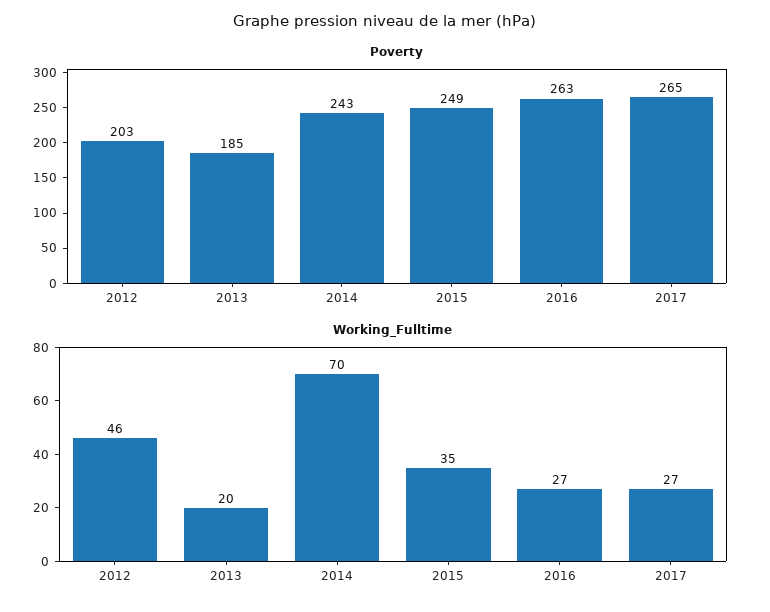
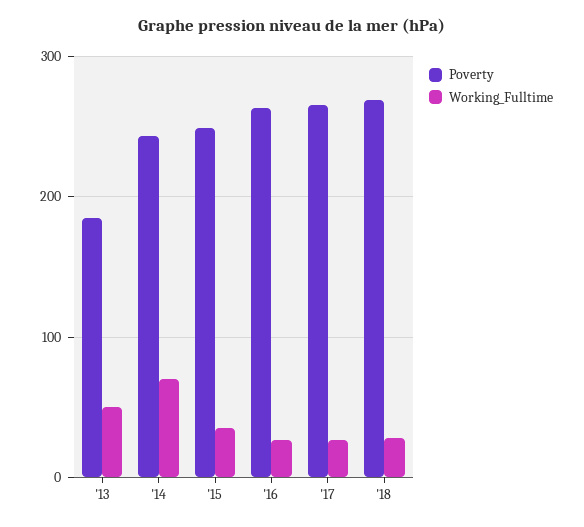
Poverty, 2012: 203 -> none
Working_Fulltime, 2012: 46 -> none
Working_Fulltime, 2013: 20 -> 50
Poverty, '18: none -> 270
Working_Fulltime, '18: none -> 30

